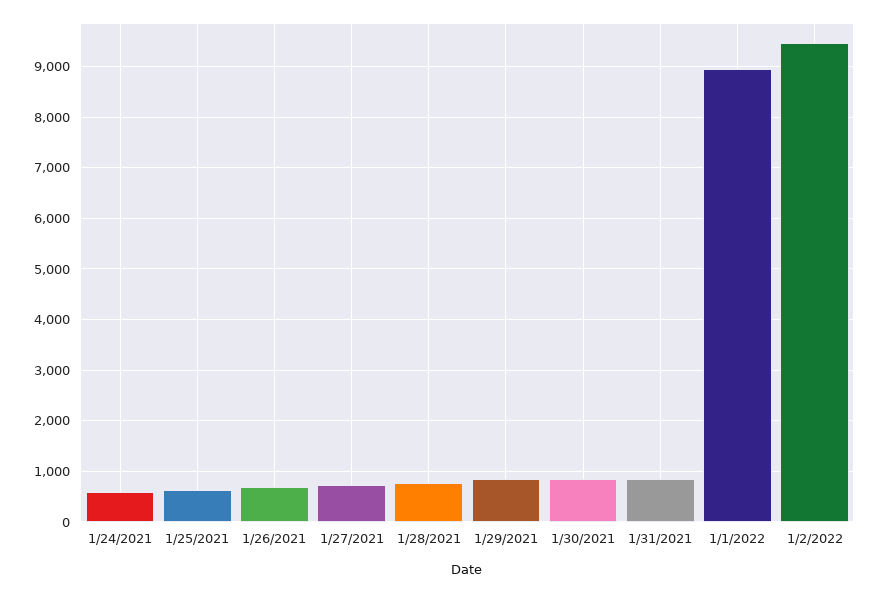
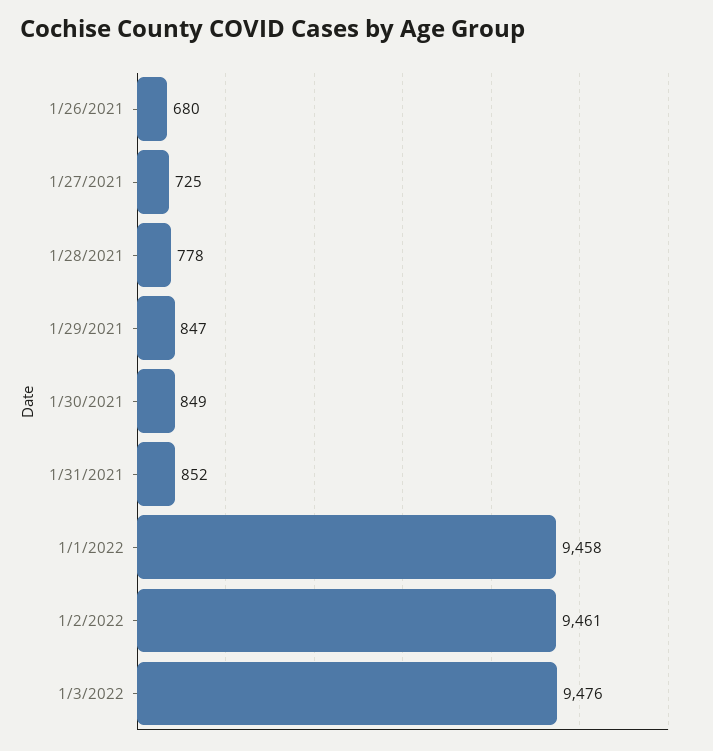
1/24/2021: 600 -> none
1/25/2021: 600 -> none
1/1/2022: 9000 -> 9458
1/3/2022: none -> 9476

